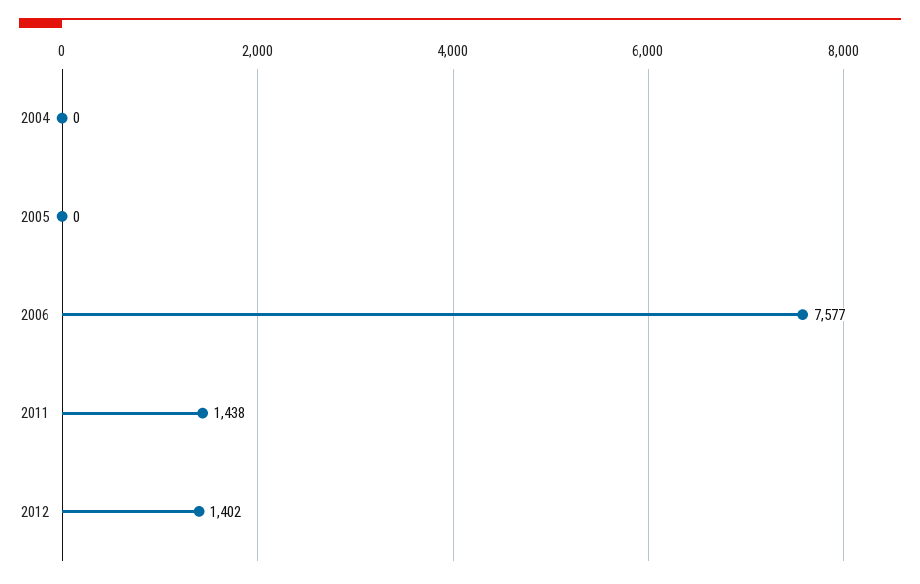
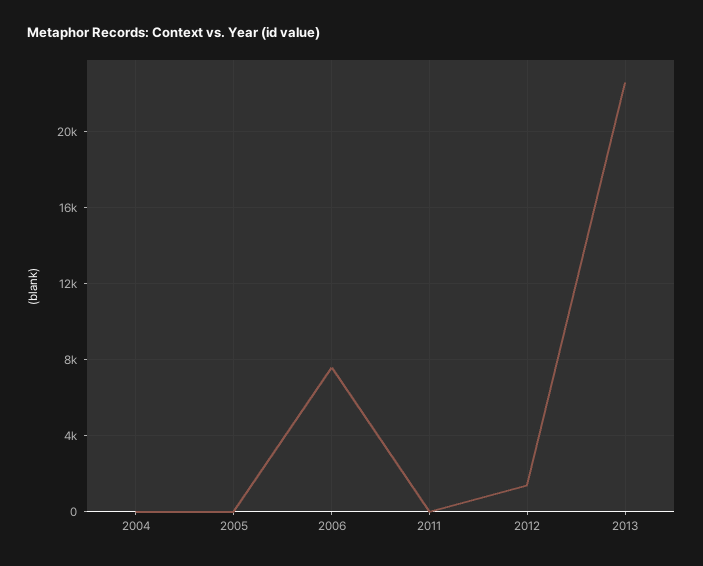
2011: 1438 -> 0
2013: none -> 22500

